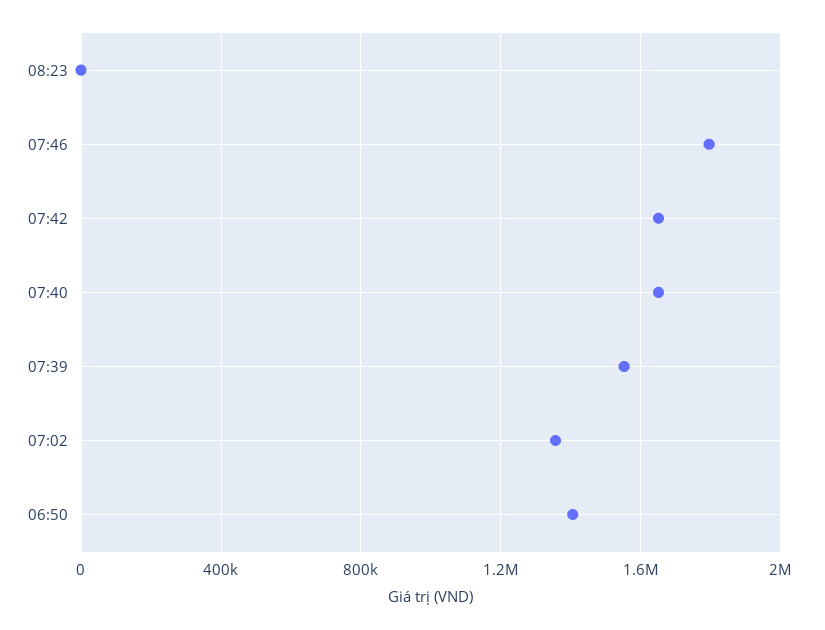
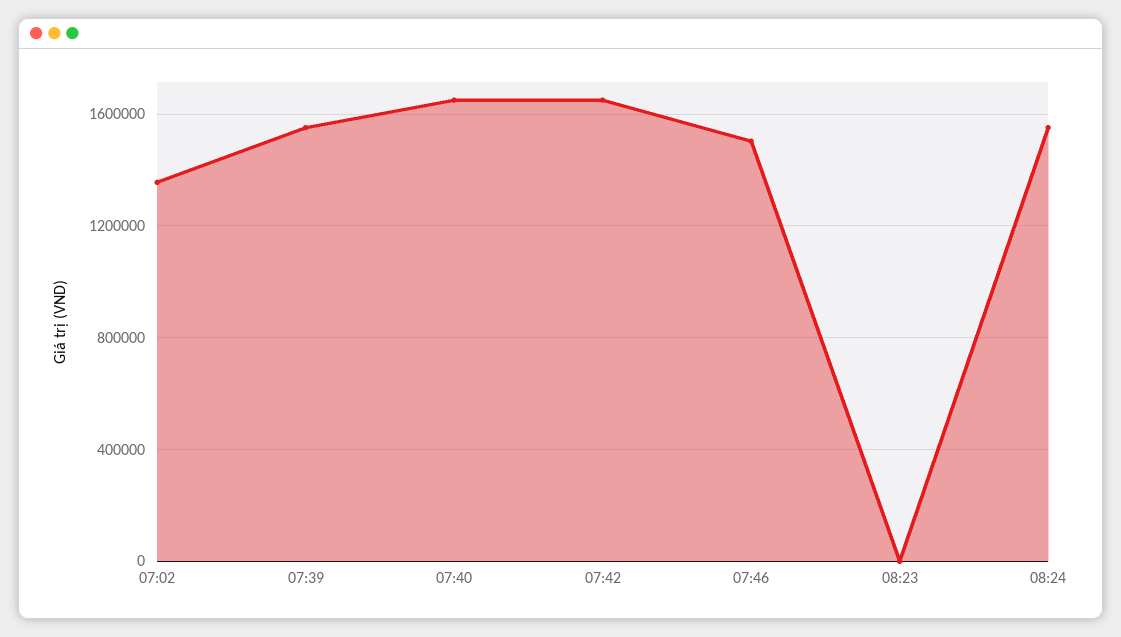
07:46: 1800000 -> 1500000
06:50: 1400000 -> none
08:24: none -> 1550000

